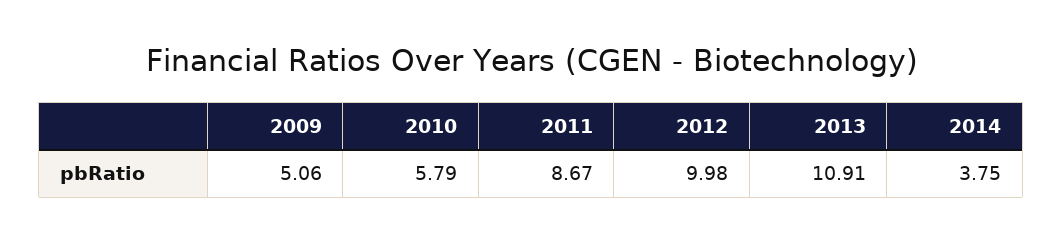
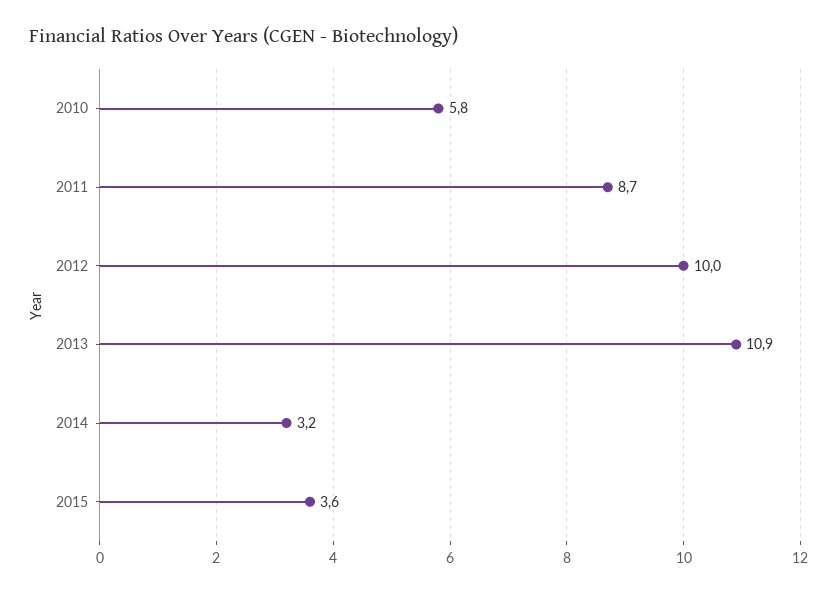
2009: 5.06 -> none
2014: 3.75 -> 3.2
2015: none -> 3.6

